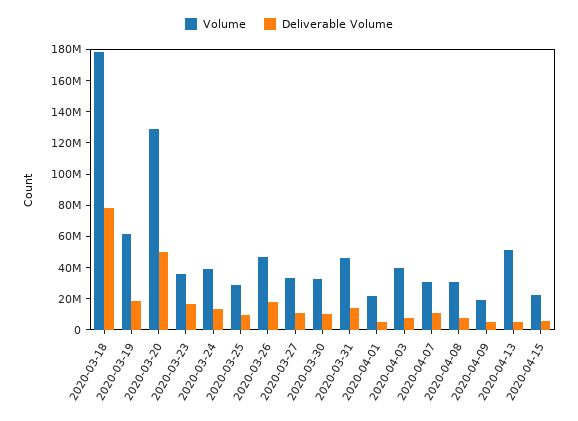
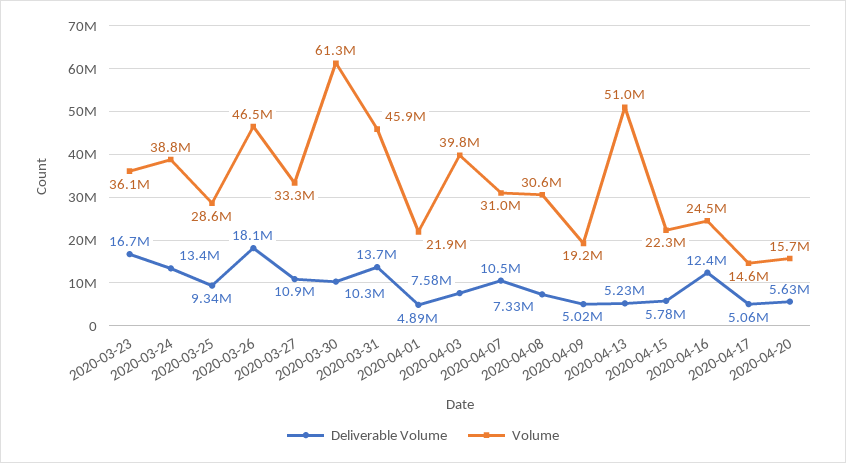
Volume, 2020-03-18: 180000000 -> none
Deliverable Volume, 2020-03-18: 80000000 -> none
Volume, 2020-03-19: 60000000 -> none
Deliverable Volume, 2020-03-19: 20000000 -> none
Volume, 2020-03-20: 130000000 -> none
Deliverable Volume, 2020-03-20: 50000000 -> none
Volume, 2020-03-30: 30000000 -> 61300000
Deliverable Volume, 2020-04-16: none -> 12400000
Volume, 2020-04-16: none -> 24500000
Deliverable Volume, 2020-04-17: none -> 5060000
Volume, 2020-04-17: none -> 14600000
Deliverable Volume, 2020-04-20: none -> 5630000
Volume, 2020-04-20: none -> 15700000

